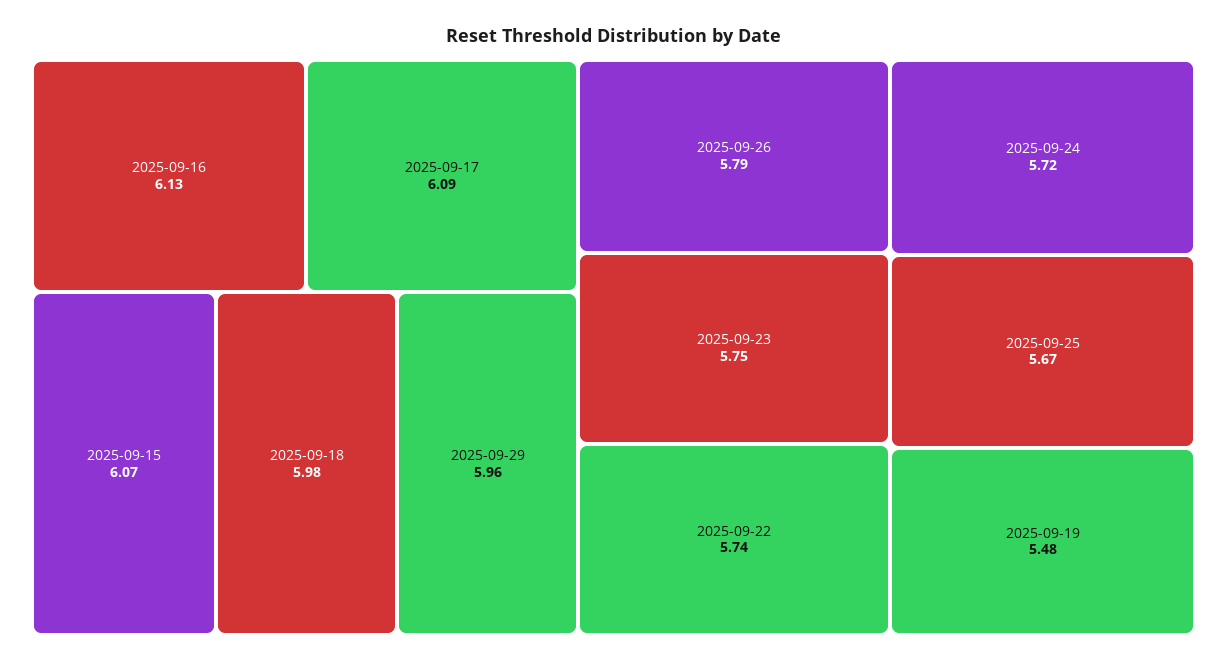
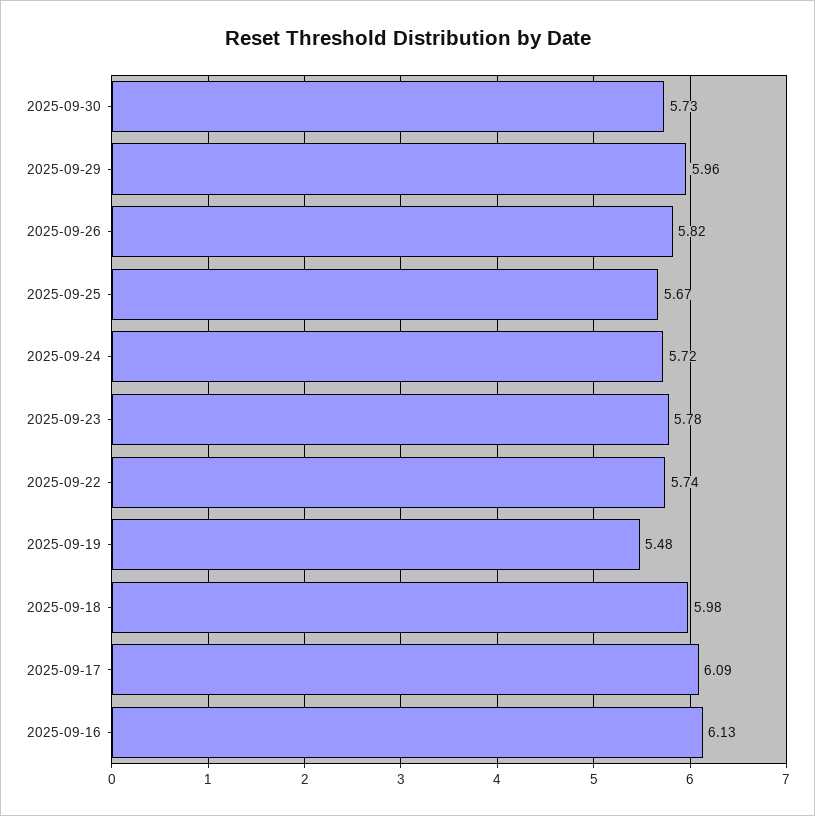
2025-09-15: 6.07 -> none
2025-09-26: 5.79 -> 5.82
2025-09-23: 5.75 -> 5.78
2025-09-30: none -> 5.73

